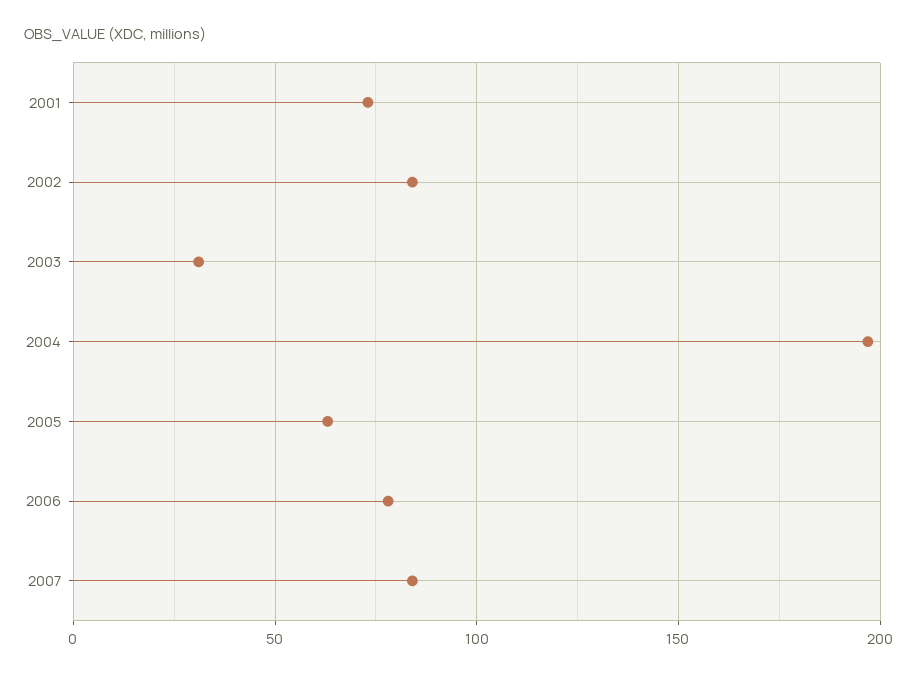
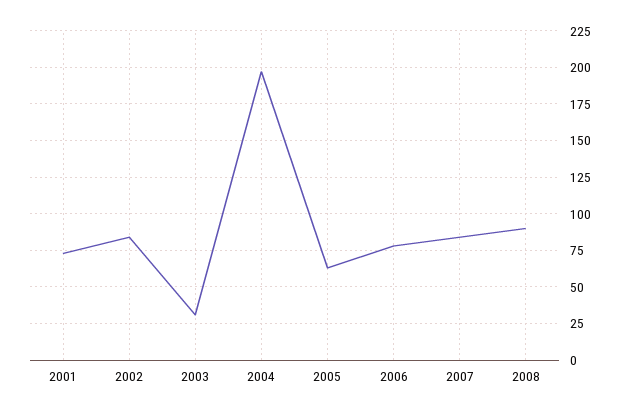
2008: none -> 90

